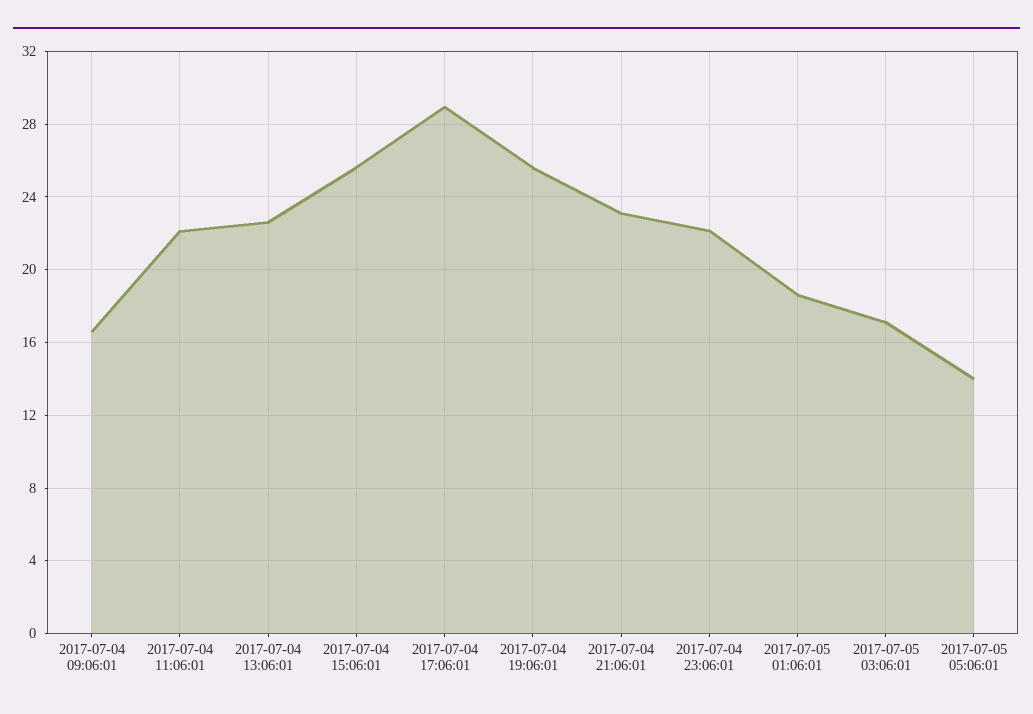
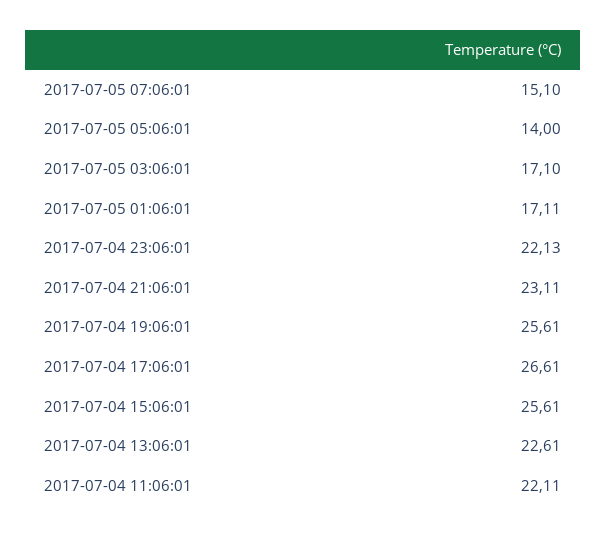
2017-07-04 09:06:01: 16.5 -> none
2017-07-04 17:06:01: 29 -> 26.61
2017-07-05 01:06:01: 18.5 -> 17.11
2017-07-05 07:06:01: none -> 15.1

